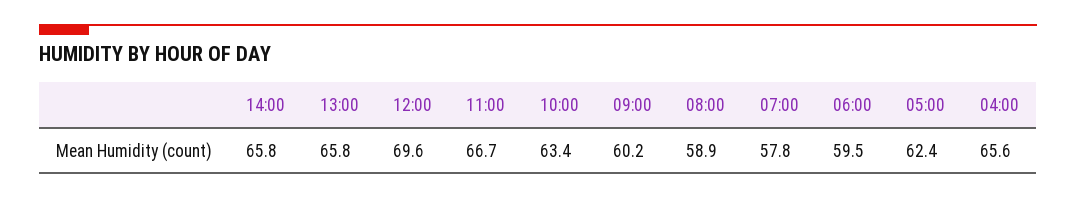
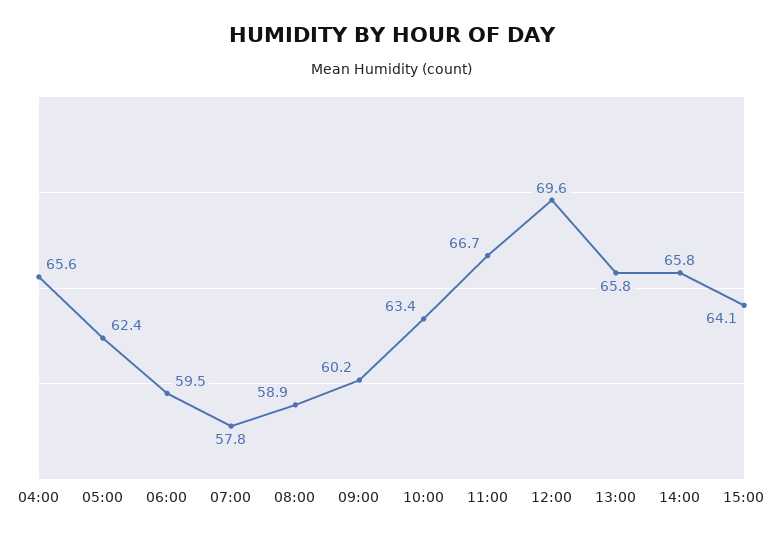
15:00: none -> 64.1

